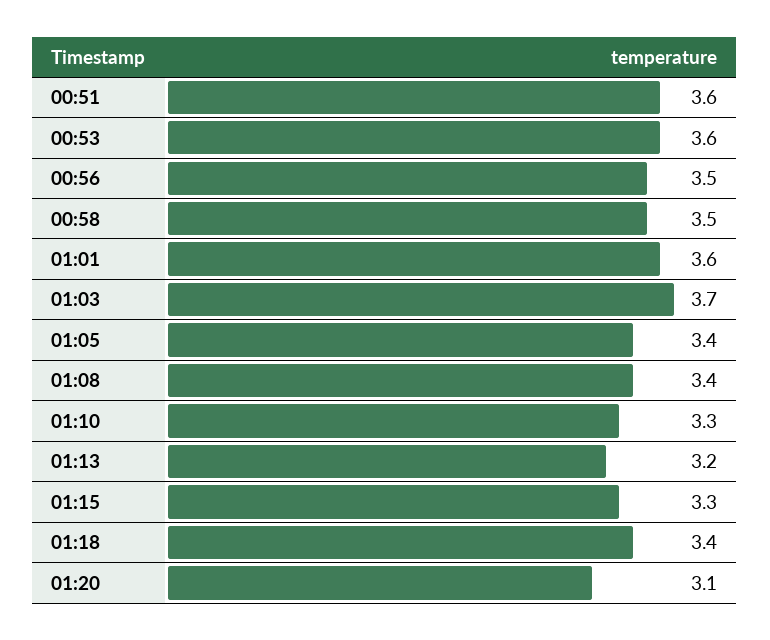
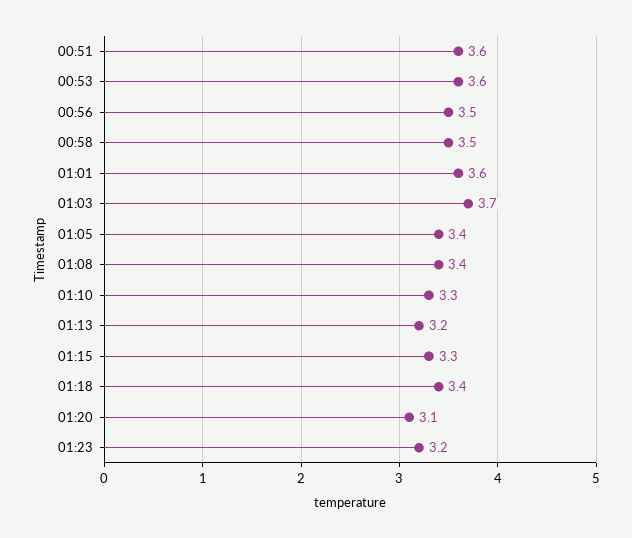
01:23: none -> 3.2

